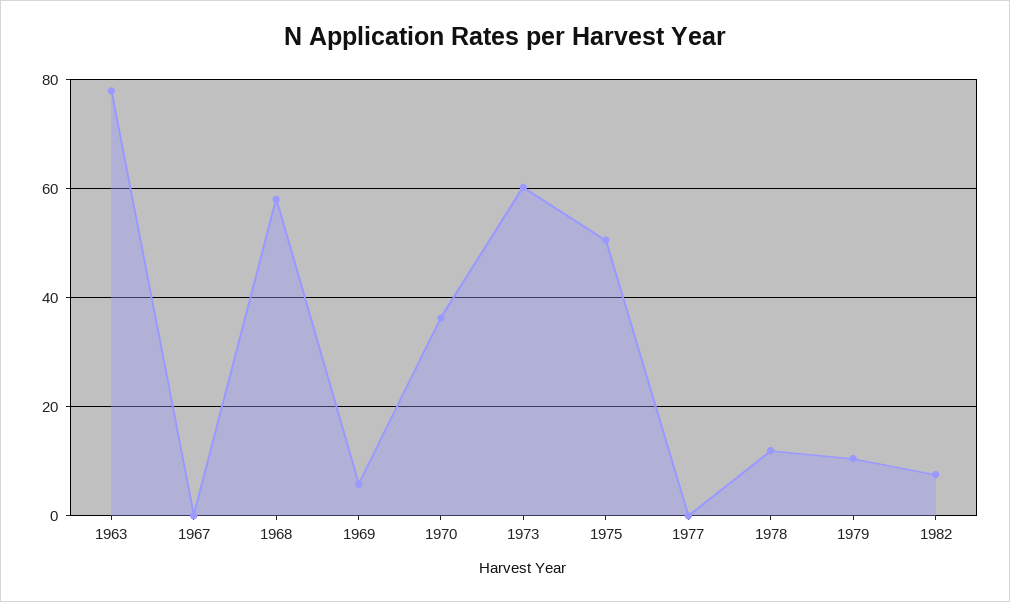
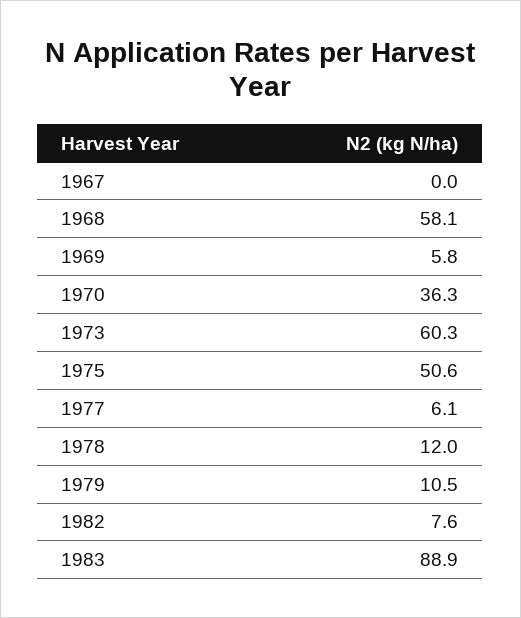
1963: 78 -> none
1977: 0 -> 6.1
1983: none -> 88.9

